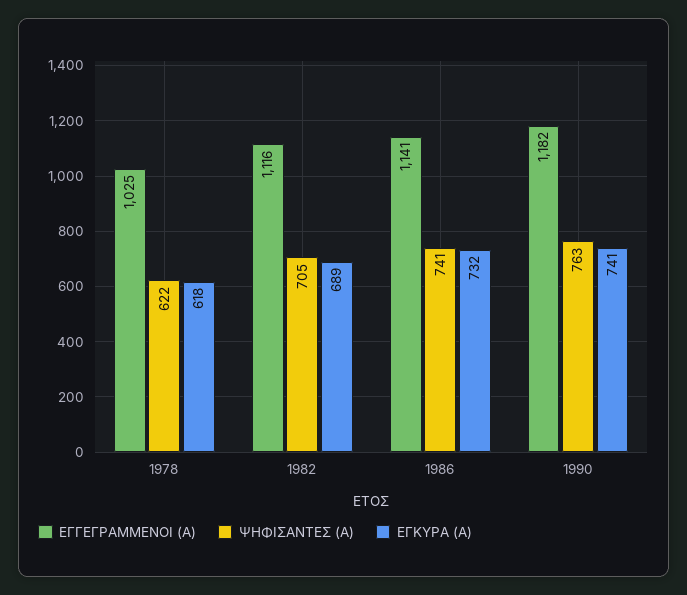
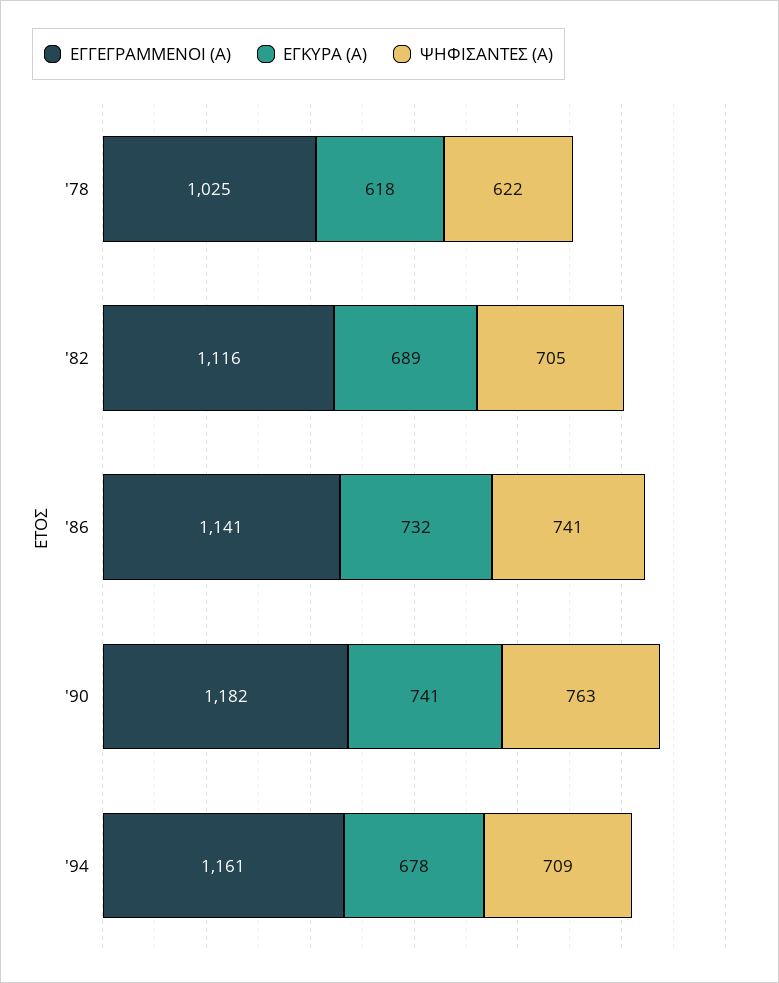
ΕΓΓΕΓΡΑΜΜΕΝΟΙ (Α), '94: none -> 1161
ΕΓΚΥΡΑ (Α), '94: none -> 678
ΨΗΦΙΣΑΝΤΕΣ (Α), '94: none -> 709

